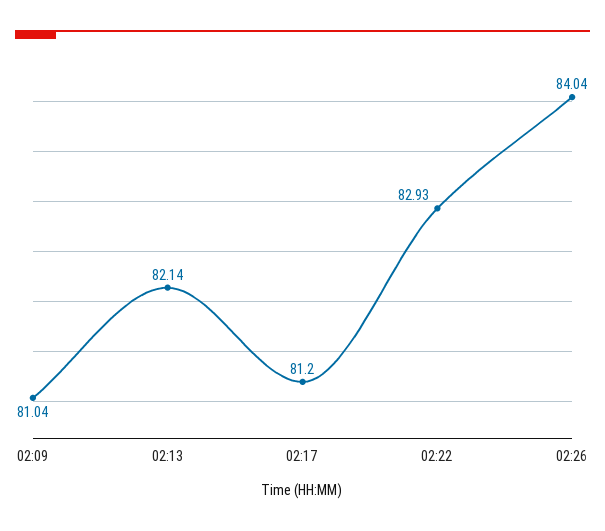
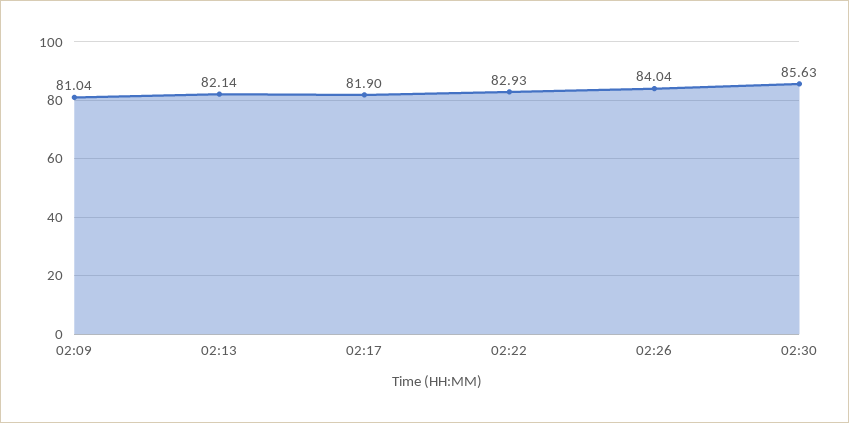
02:17: 81.2 -> 81.9
02:30: none -> 85.63

